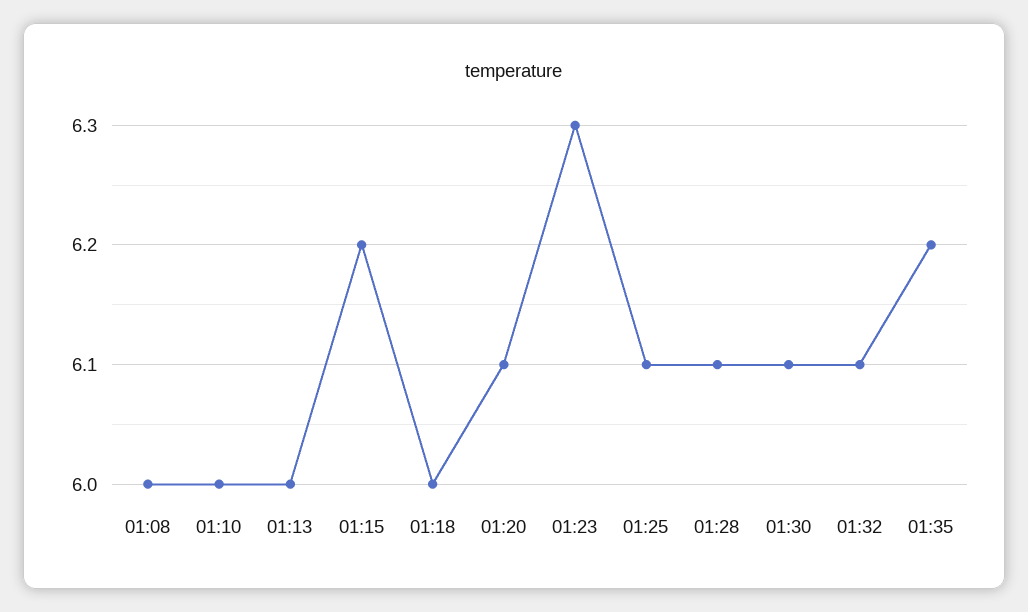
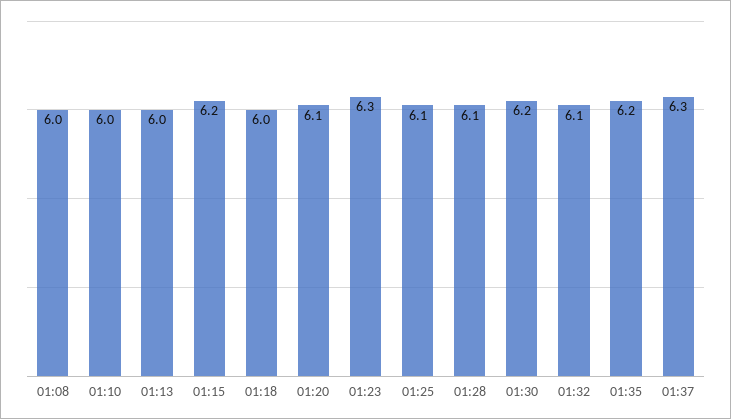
01:30: 6.1 -> 6.2
01:37: none -> 6.3

